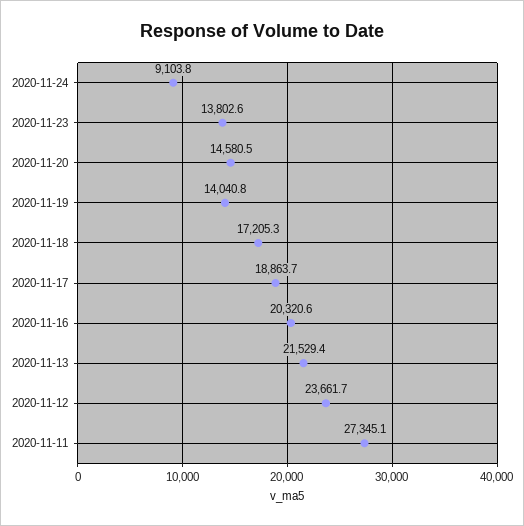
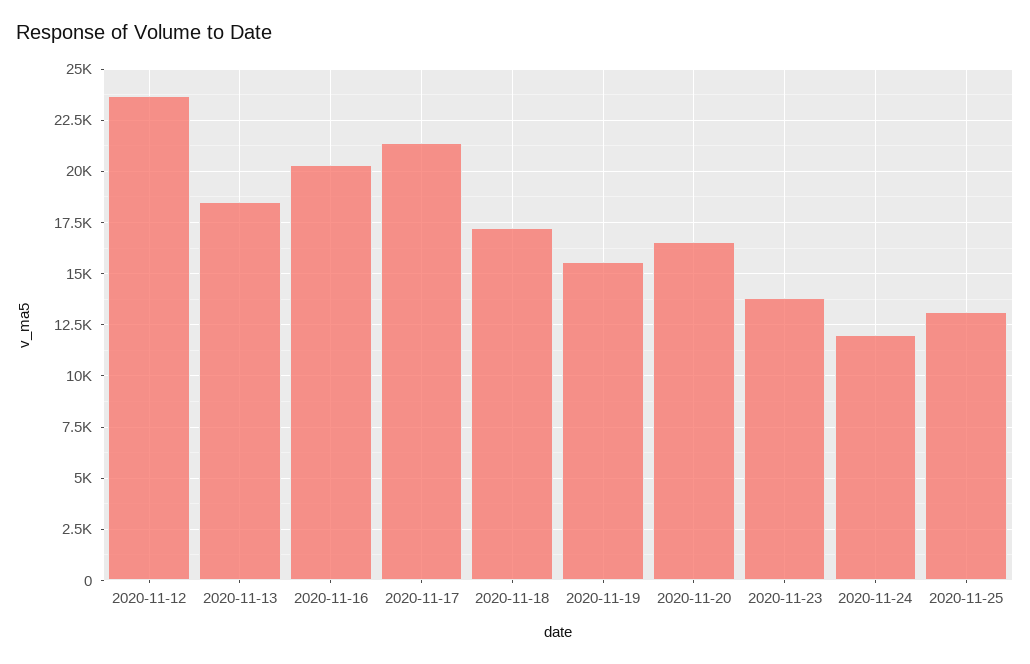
2020-11-24: 9103.8 -> 12000
2020-11-20: 14580.5 -> 16500
2020-11-19: 14040.8 -> 15500
2020-11-17: 18863.7 -> 21500
2020-11-13: 21529.4 -> 18500
2020-11-11: 27345.1 -> none
2020-11-25: none -> 13000

